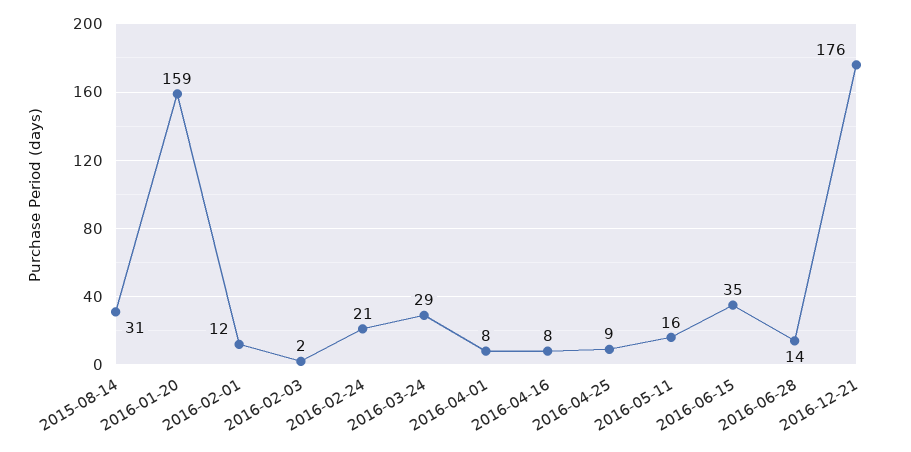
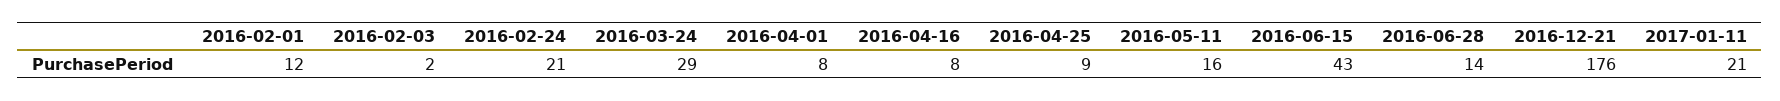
2015-08-14: 31 -> none
2016-01-20: 159 -> none
2016-06-15: 35 -> 43
2017-01-11: none -> 21

